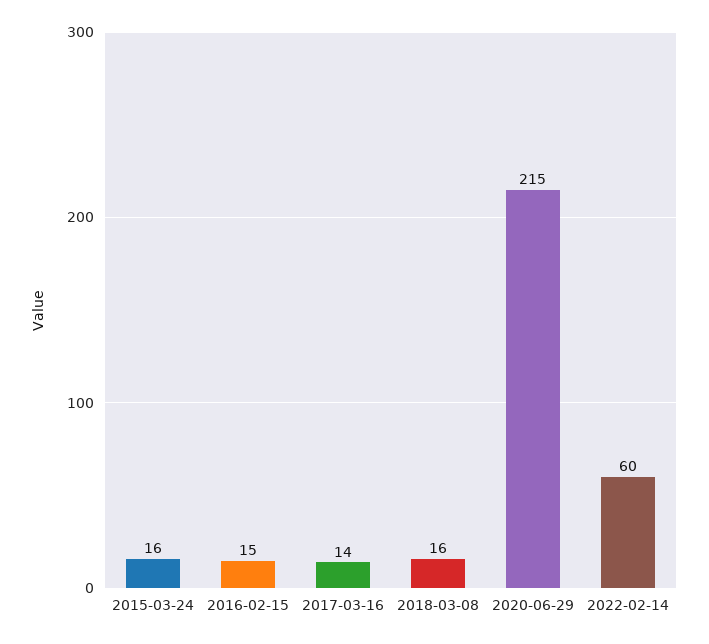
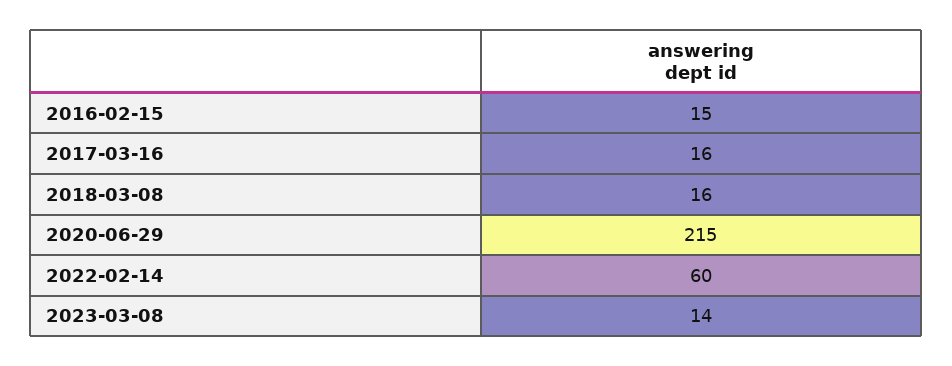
2015-03-24: 16 -> none
2017-03-16: 14 -> 16
2023-03-08: none -> 14

